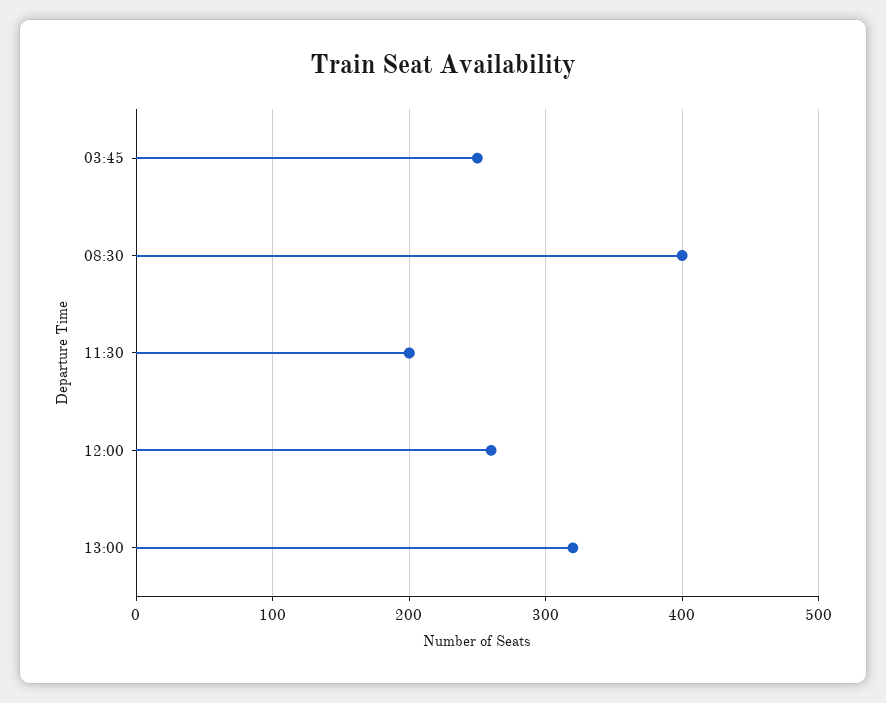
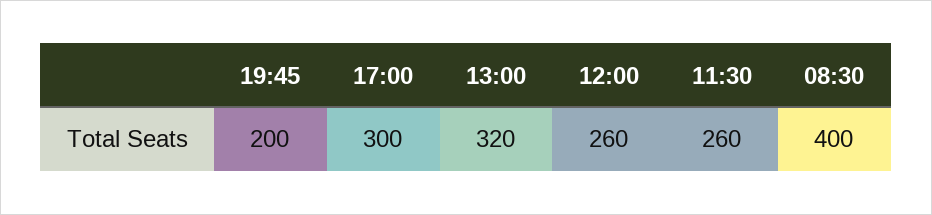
03:45: 250 -> none
11:30: 200 -> 260
19:45: none -> 200
17:00: none -> 300

